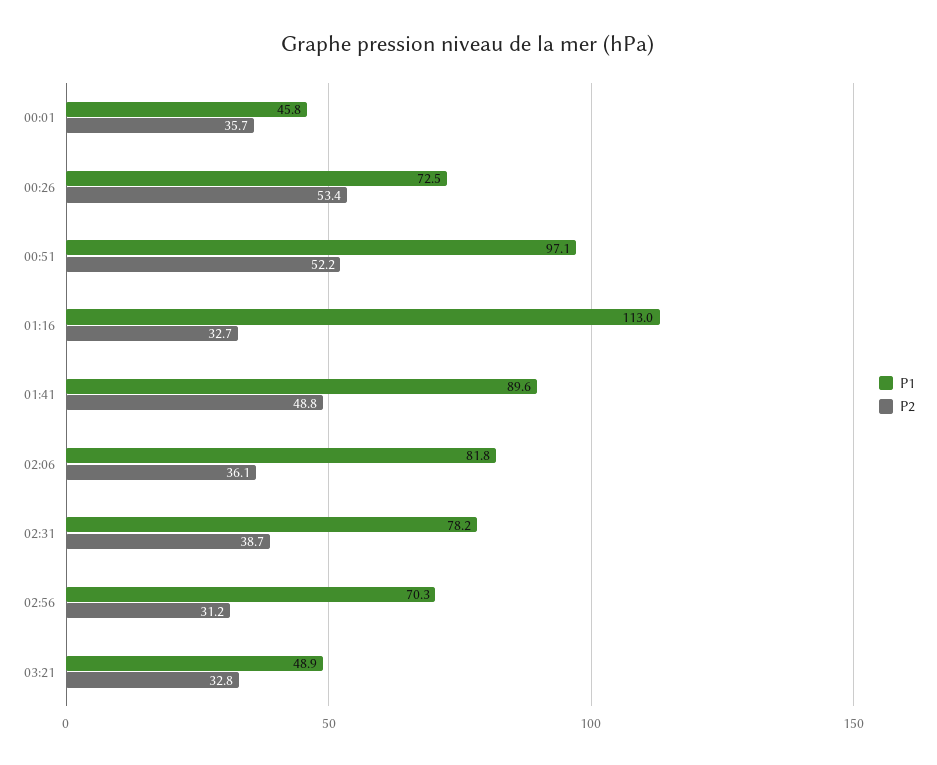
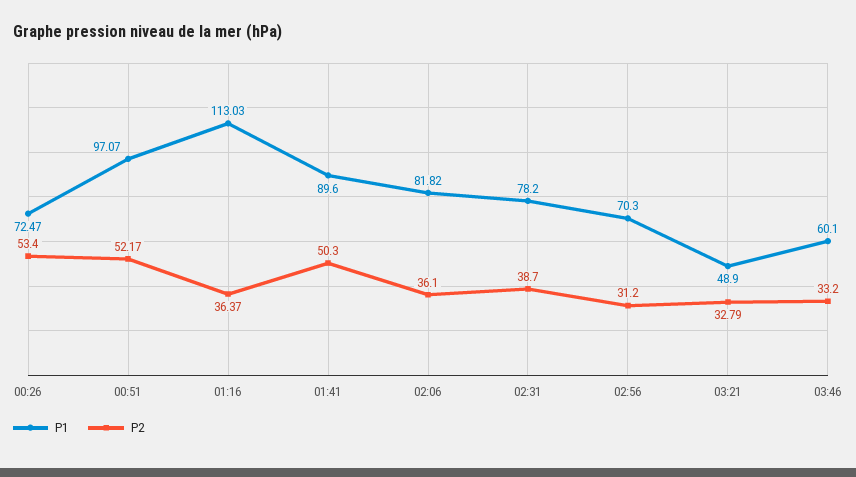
P1, 00:01: 45.8 -> none
P2, 00:01: 35.7 -> none
P2, 01:16: 32.7 -> 36.37
P2, 01:41: 48.8 -> 50.3
P1, 03:46: none -> 60.1
P2, 03:46: none -> 33.2

